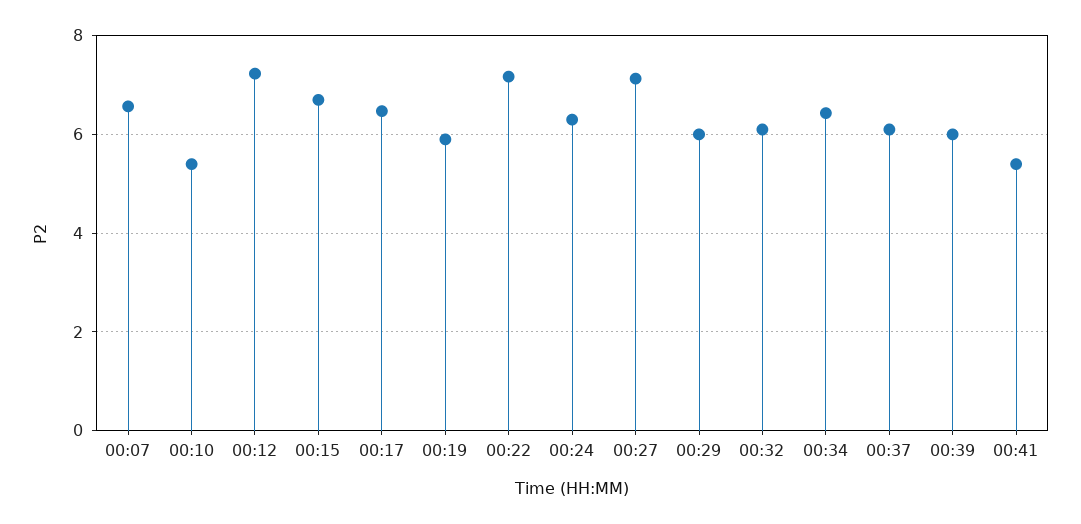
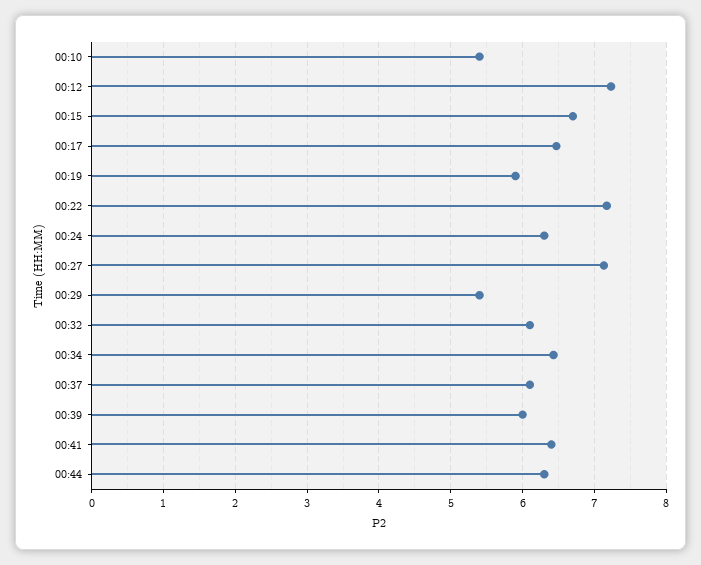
00:07: 6.6 -> none
00:29: 6 -> 5.4
00:41: 5.4 -> 6.4
00:44: none -> 6.3

